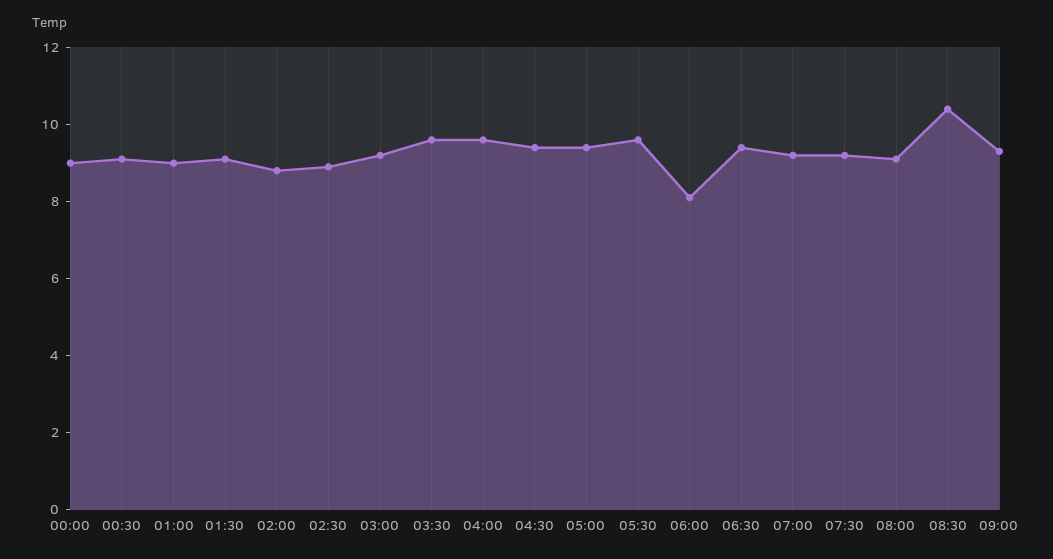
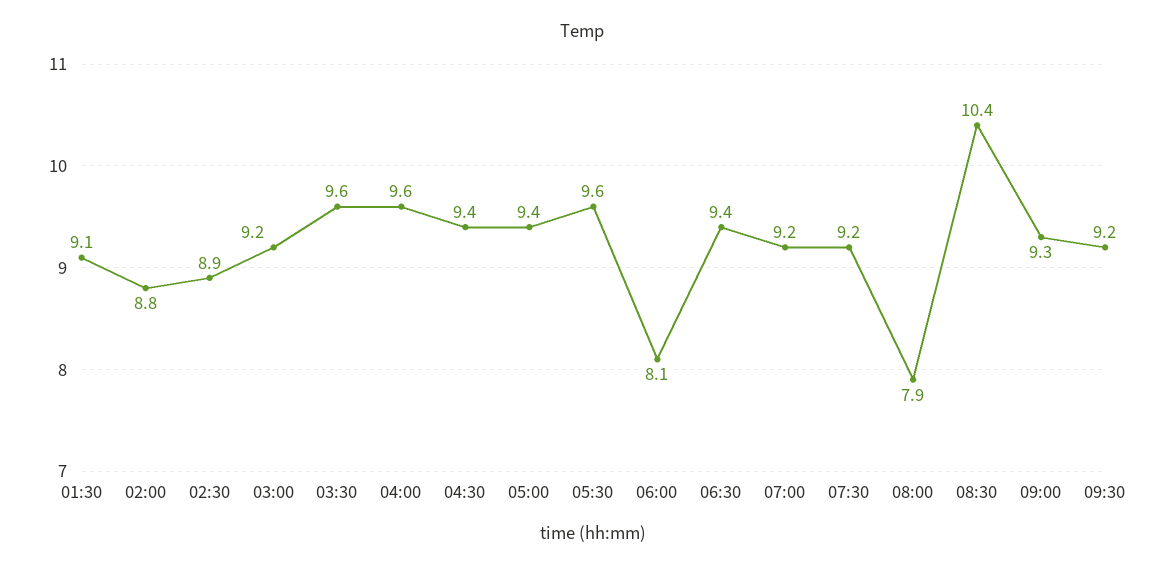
00:00: 9 -> none
00:30: 9 -> none
01:00: 9 -> none
08:00: 9 -> 7.9
09:30: none -> 9.2

